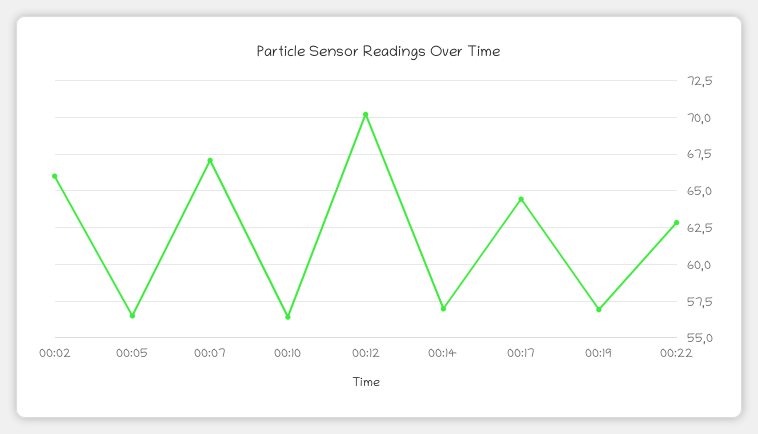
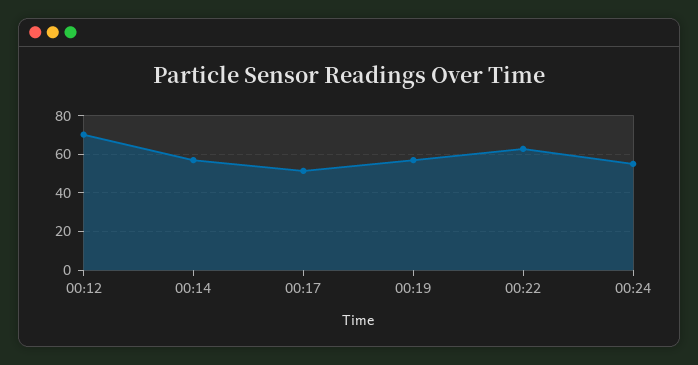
00:02: 66 -> none
00:05: 56.5 -> none
00:07: 67 -> none
00:10: 56.5 -> none
00:17: 64.5 -> 50
00:24: none -> 55

